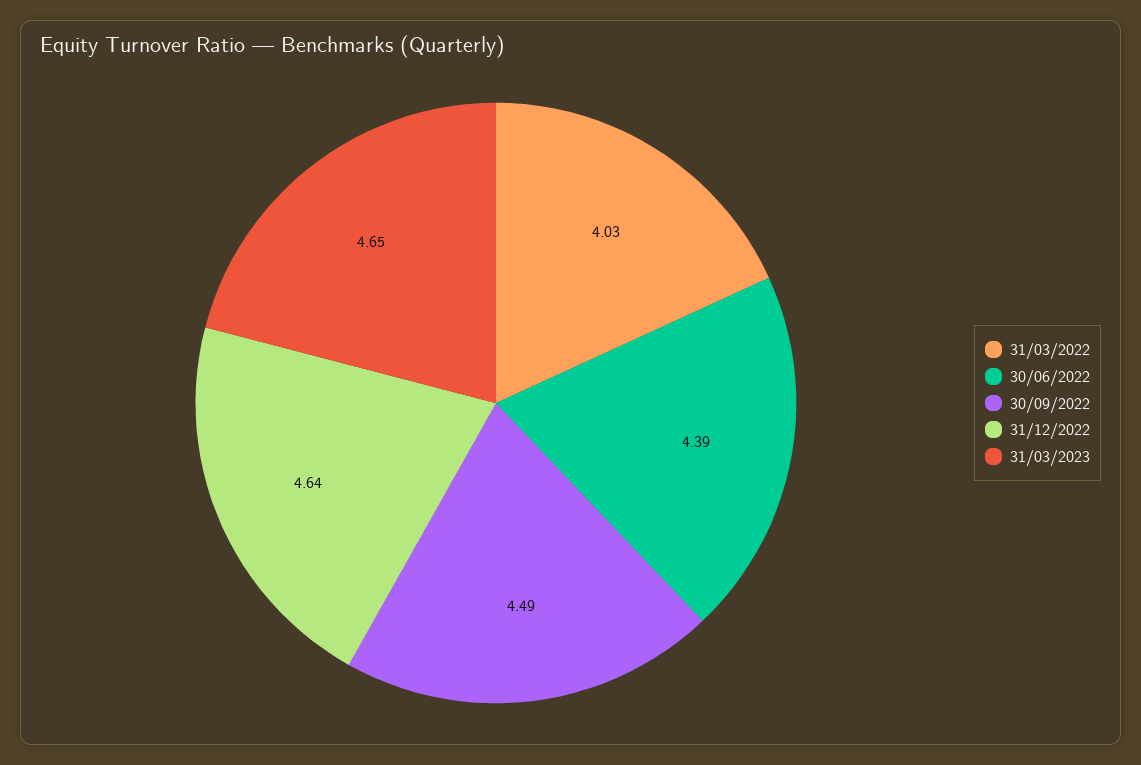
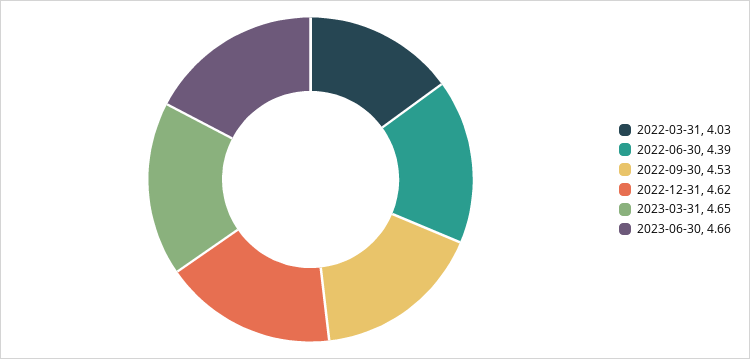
30/09/2022: 4.49 -> 4.53
31/12/2022: 4.64 -> 4.62
2023-06-30: none -> 4.66

